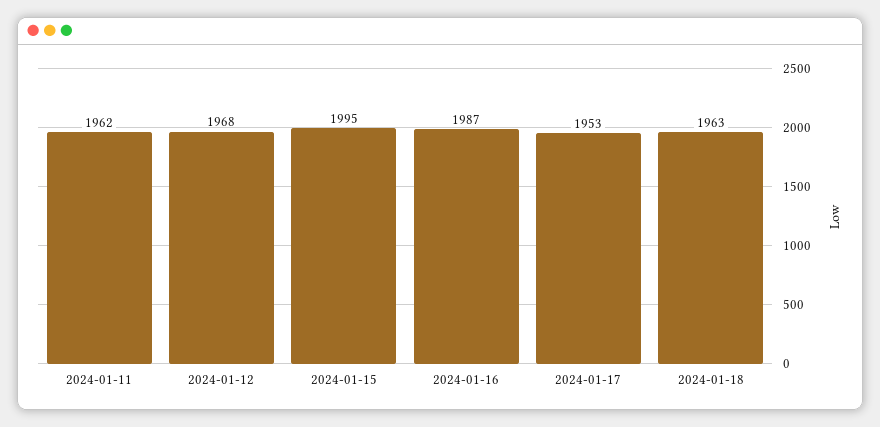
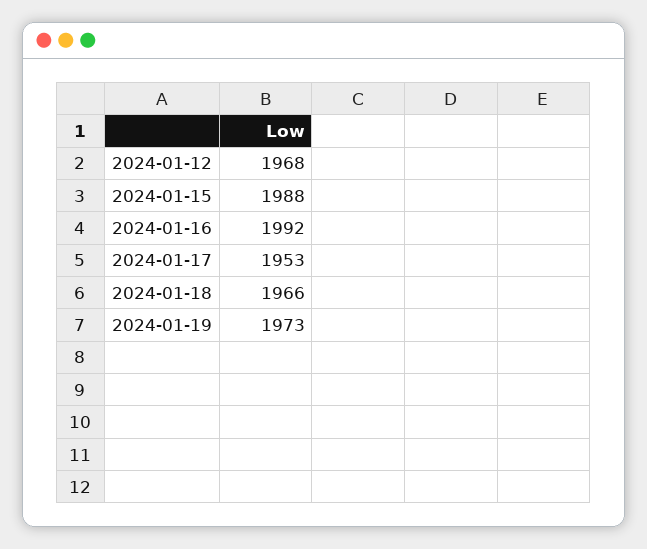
2024-01-11: 1962 -> none
2024-01-15: 1995 -> 1988
2024-01-16: 1987 -> 1992
2024-01-18: 1963 -> 1966
2024-01-19: none -> 1973

